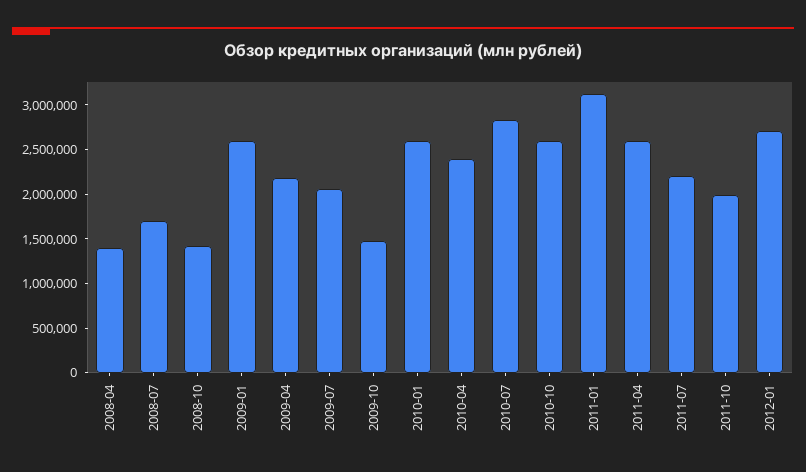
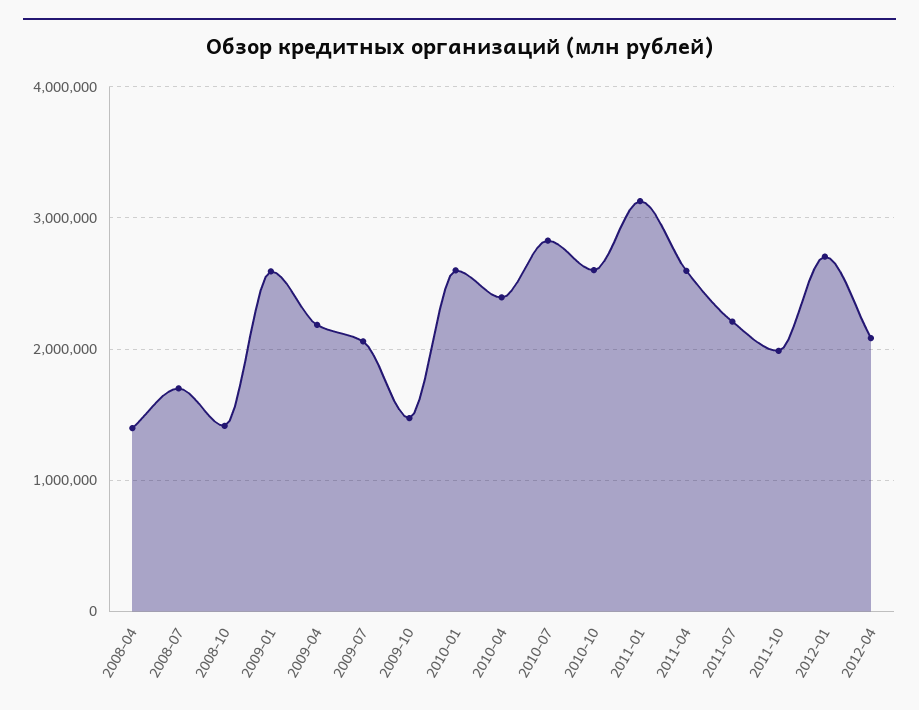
2012-04: none -> 2100000

